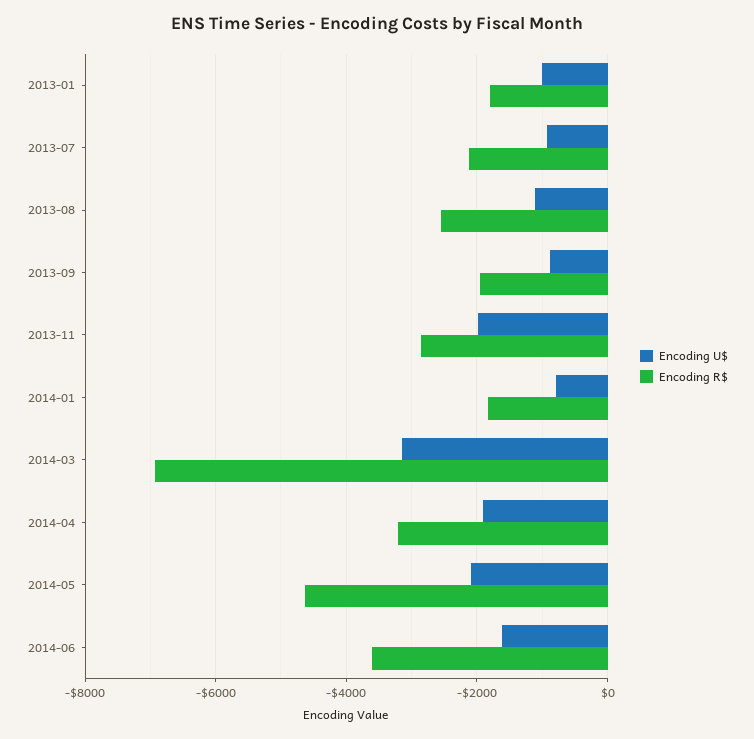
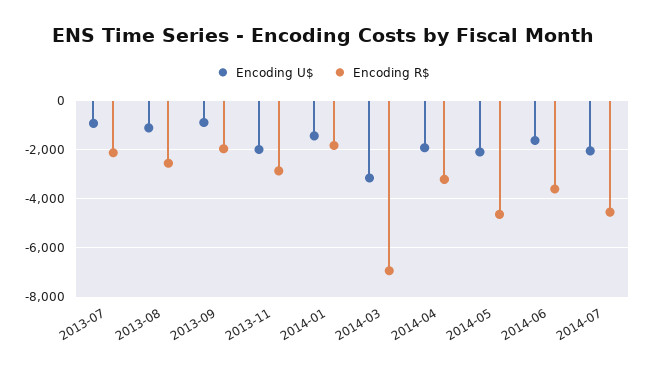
Encoding U$, 2013-01: -1000 -> none
Encoding R$, 2013-01: -1800 -> none
Encoding U$, 2014-01: -800 -> -1500
Encoding U$, 2014-07: none -> -2000
Encoding R$, 2014-07: none -> -4500

